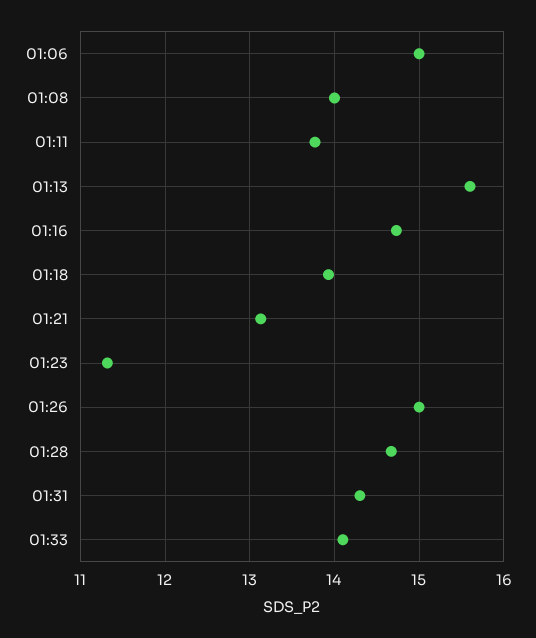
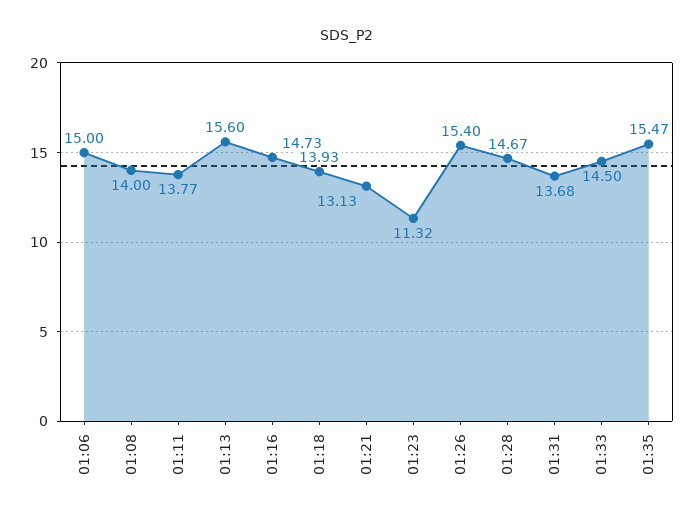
01:26: 15 -> 15.4
01:31: 14.3 -> 13.68
01:33: 14.1 -> 14.5
01:35: none -> 15.47

